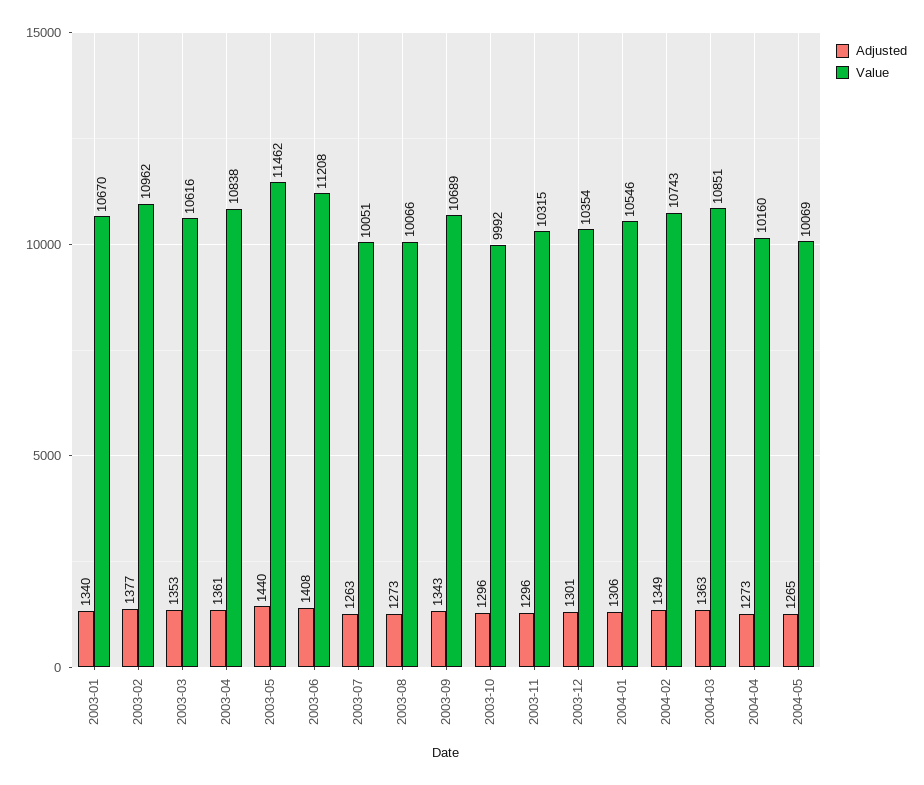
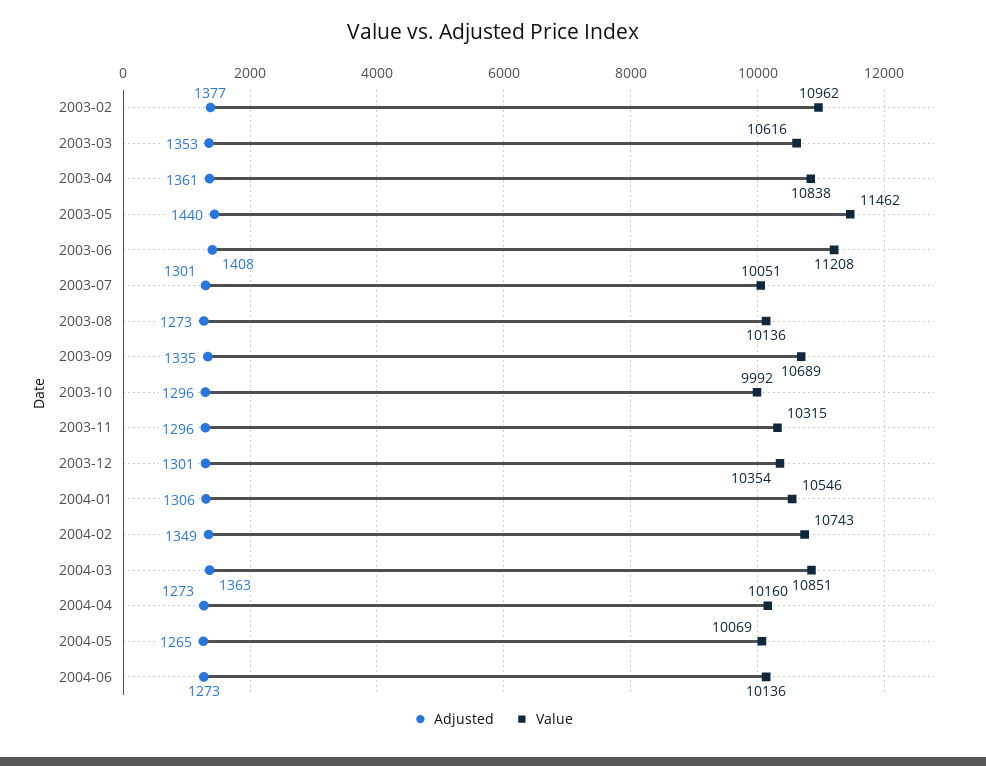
Adjusted, 2003-01: 1340 -> none
Value, 2003-01: 10670 -> none
Adjusted, 2003-07: 1263 -> 1301
Value, 2003-08: 10066 -> 10136
Adjusted, 2003-09: 1343 -> 1335
Adjusted, 2004-06: none -> 1273
Value, 2004-06: none -> 10136

